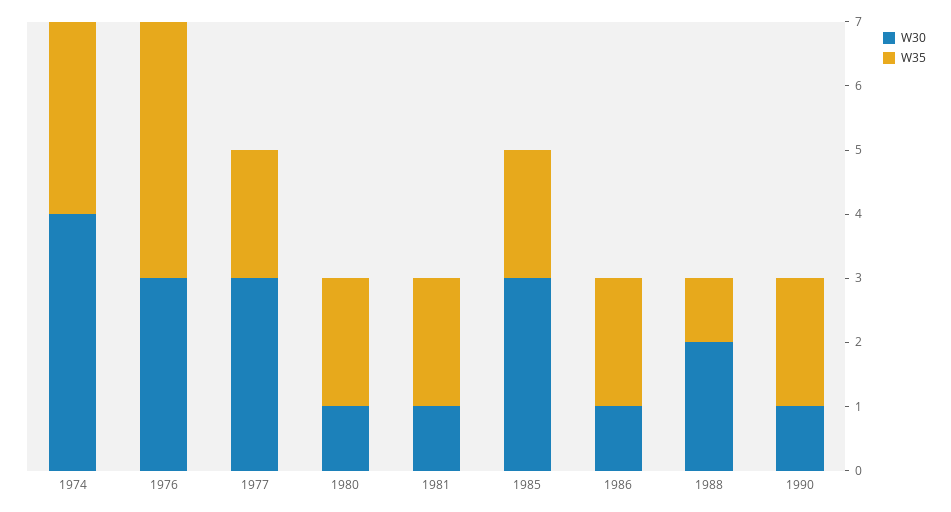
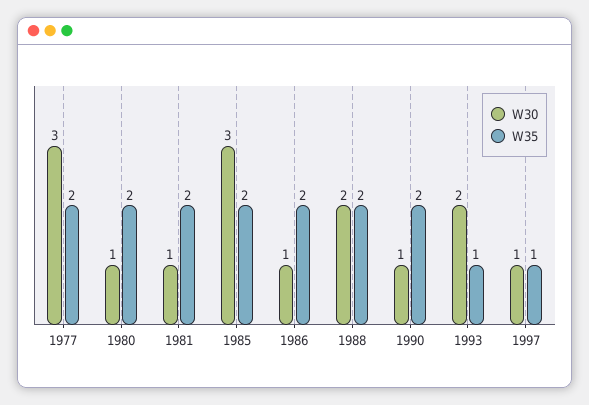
W30, 1974: 4 -> none
W35, 1974: 3 -> none
W30, 1976: 3 -> none
W35, 1976: 4 -> none
W35, 1988: 1 -> 2
W30, 1993: none -> 2
W35, 1993: none -> 1
W30, 1997: none -> 1
W35, 1997: none -> 1

